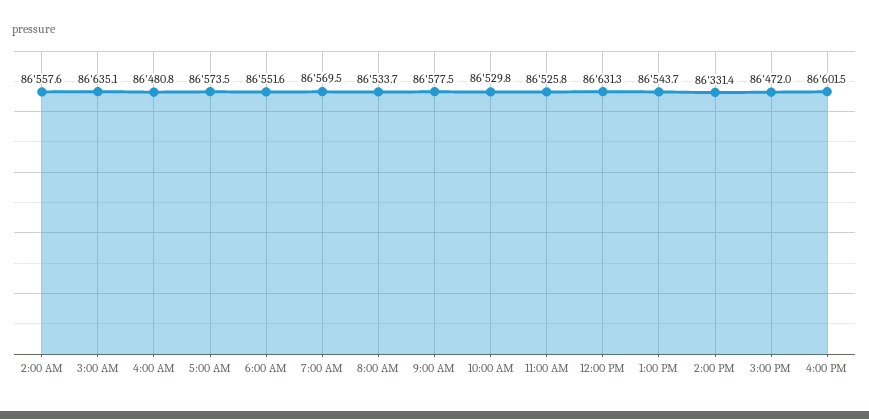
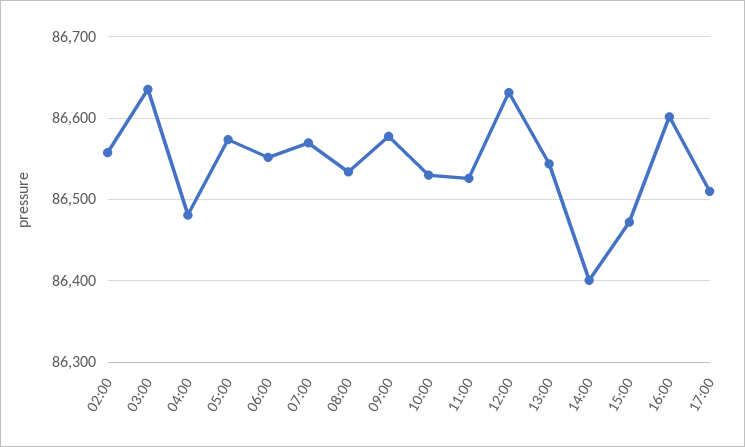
2:00 PM: 86331.4 -> 86400
17:00: none -> 86510

